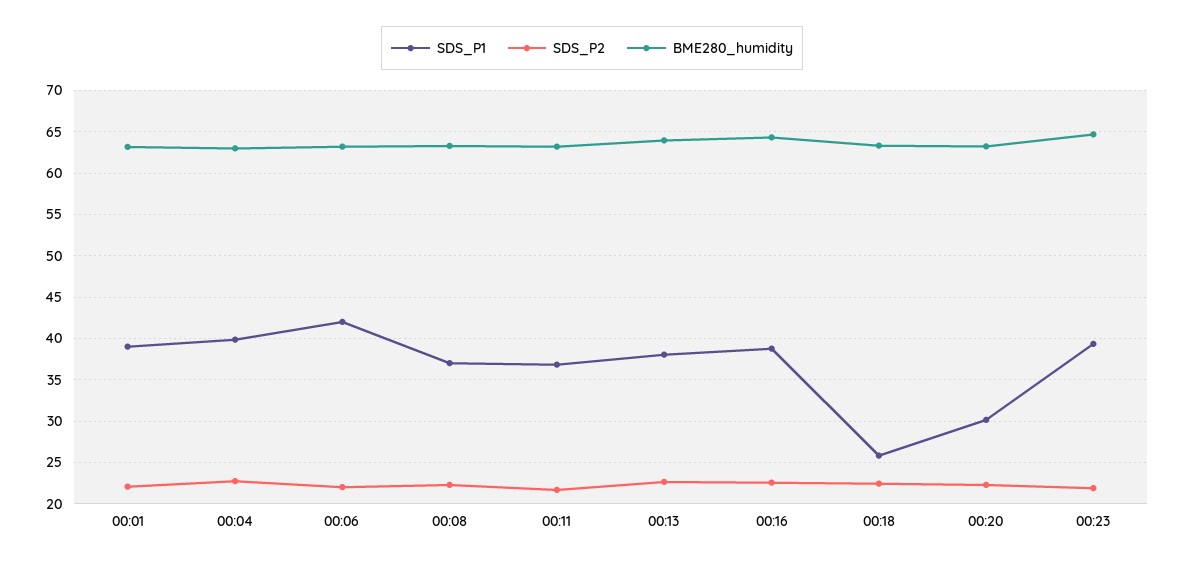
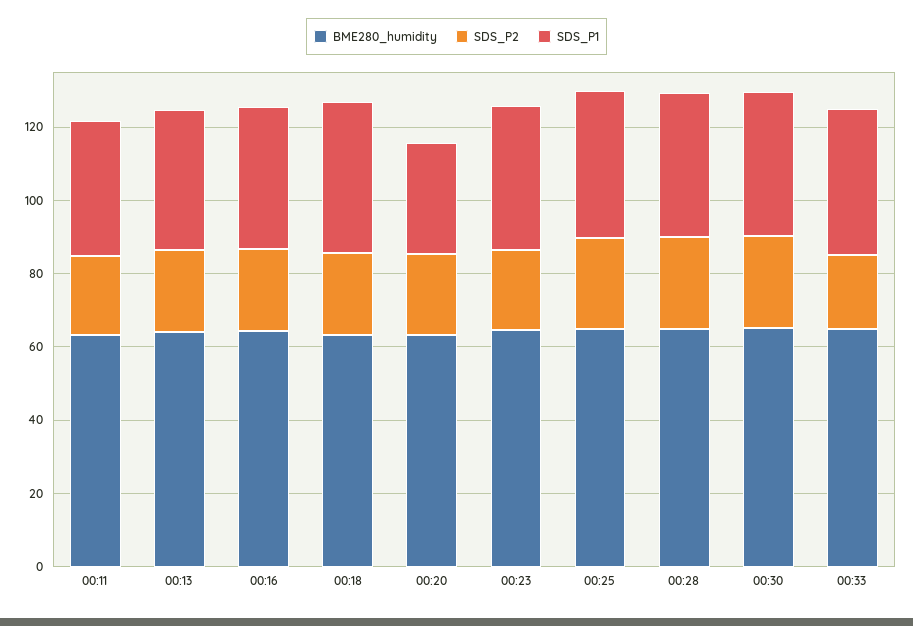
SDS_P1, 00:01: 39 -> none
SDS_P2, 00:01: 22 -> none
BME280_humidity, 00:01: 63 -> none
SDS_P1, 00:04: 40 -> none
SDS_P2, 00:04: 23 -> none
BME280_humidity, 00:04: 63 -> none
SDS_P1, 00:06: 42 -> none
SDS_P2, 00:06: 22 -> none
BME280_humidity, 00:06: 63 -> none
SDS_P1, 00:08: 37 -> none
SDS_P2, 00:08: 22 -> none
BME280_humidity, 00:08: 63 -> none
SDS_P1, 00:18: 26 -> 40
BME280_humidity, 00:25: none -> 65
SDS_P2, 00:25: none -> 25
SDS_P1, 00:25: none -> 40
BME280_humidity, 00:28: none -> 65
SDS_P2, 00:28: none -> 25
SDS_P1, 00:28: none -> 40
BME280_humidity, 00:30: none -> 65
SDS_P2, 00:30: none -> 25
SDS_P1, 00:30: none -> 40
BME280_humidity, 00:33: none -> 65
SDS_P2, 00:33: none -> 20
SDS_P1, 00:33: none -> 40

